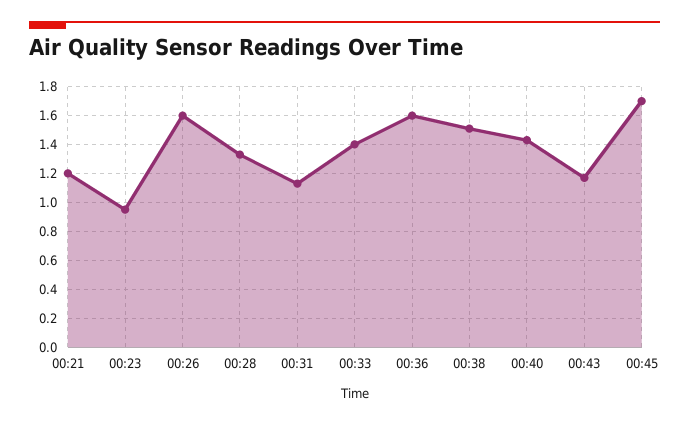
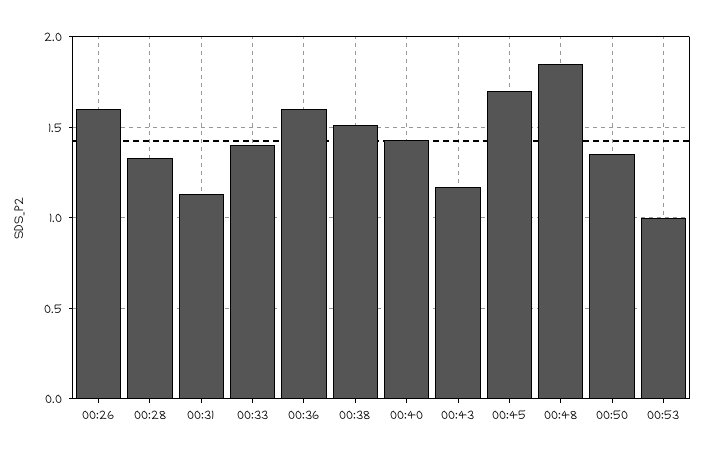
00:21: 1.2 -> none
00:23: 0.95 -> none
00:48: none -> 1.85
00:50: none -> 1.35
00:53: none -> 1

